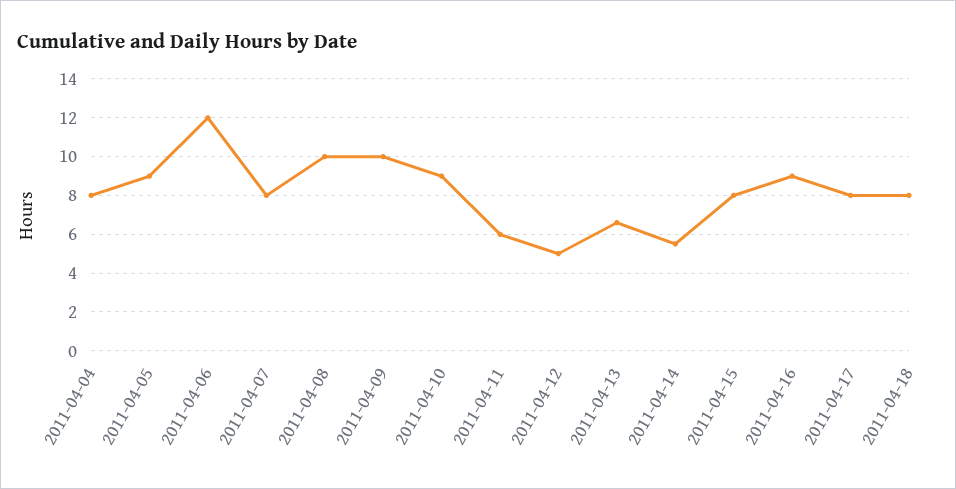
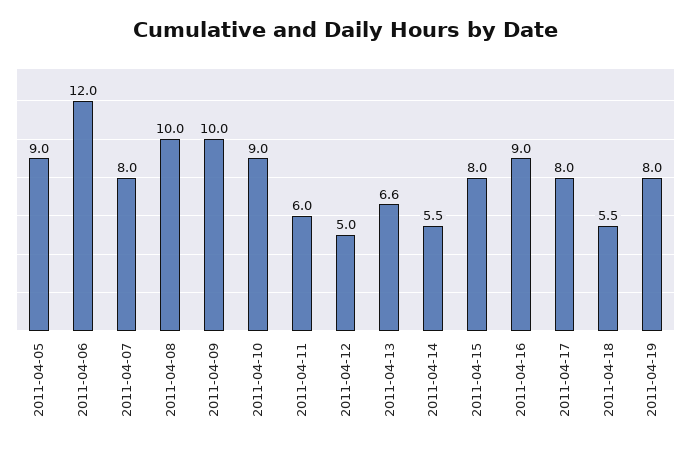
2011-04-04: 8 -> none
2011-04-18: 8 -> 5.5
2011-04-19: none -> 8

